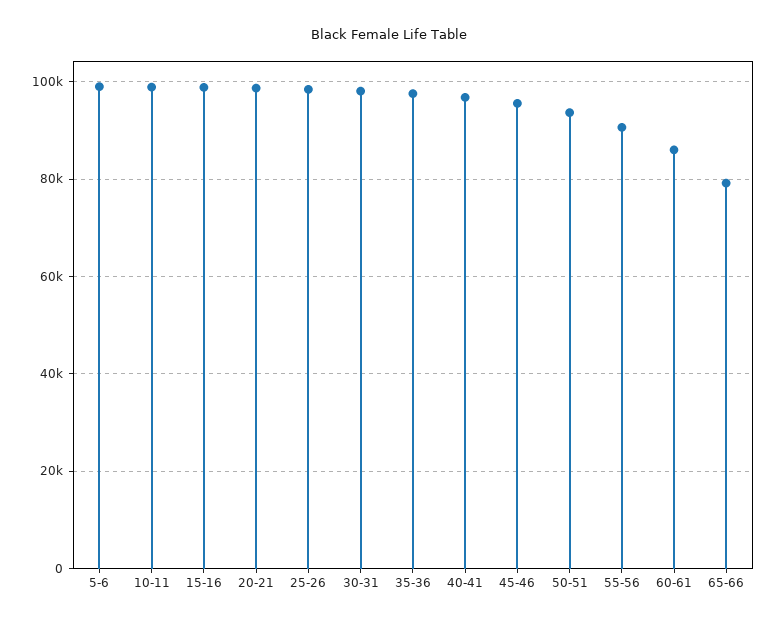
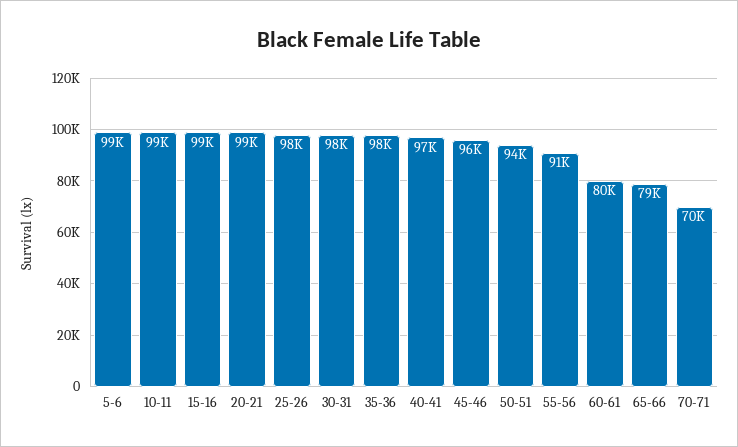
60-61: 86000 -> 80000
70-71: none -> 70000

